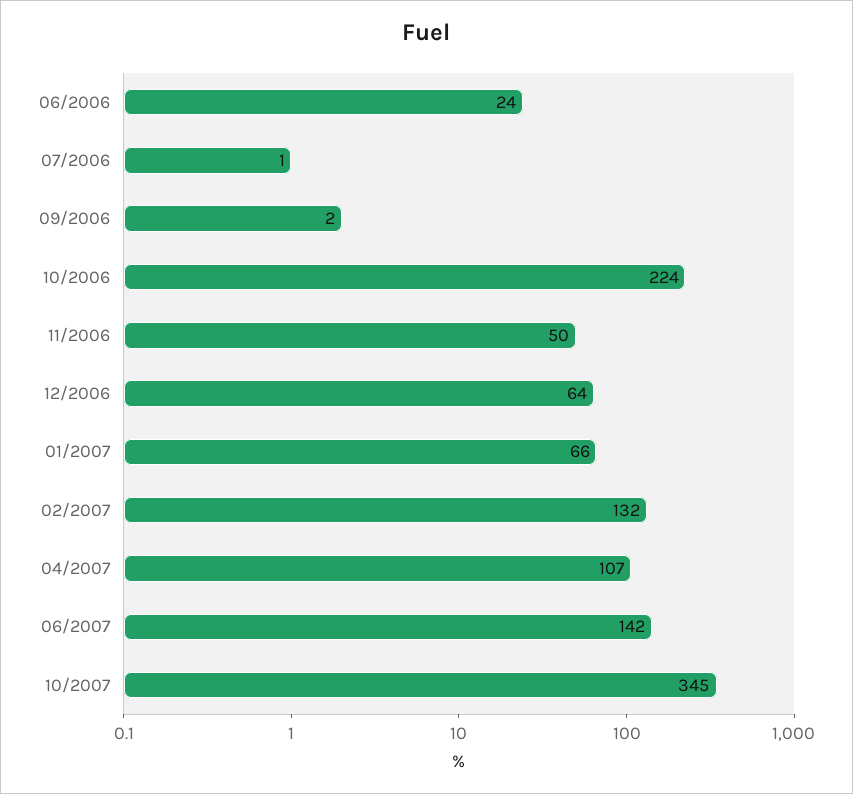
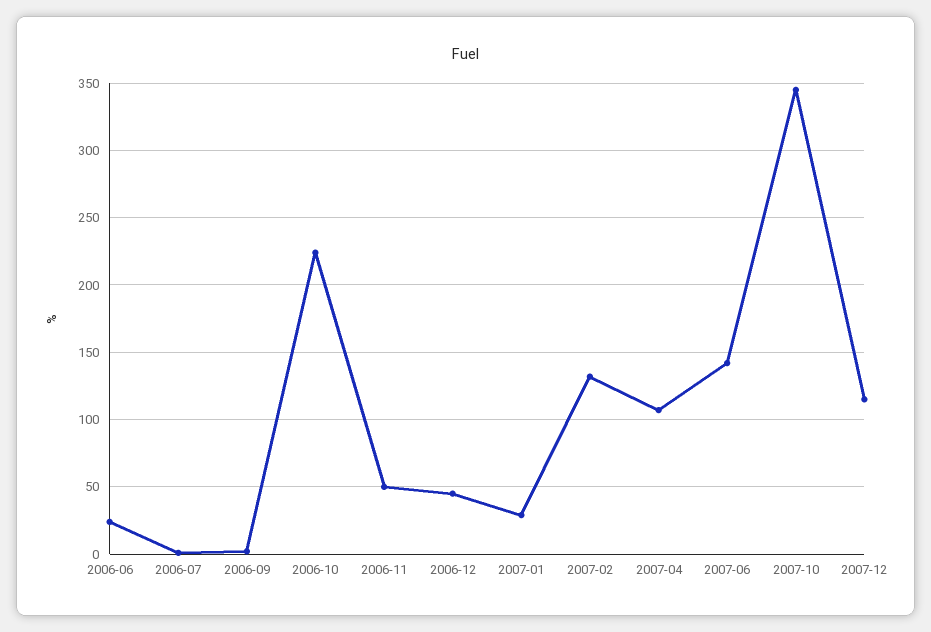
12/2006: 64 -> 45
01/2007: 66 -> 30
2007-12: none -> 115

